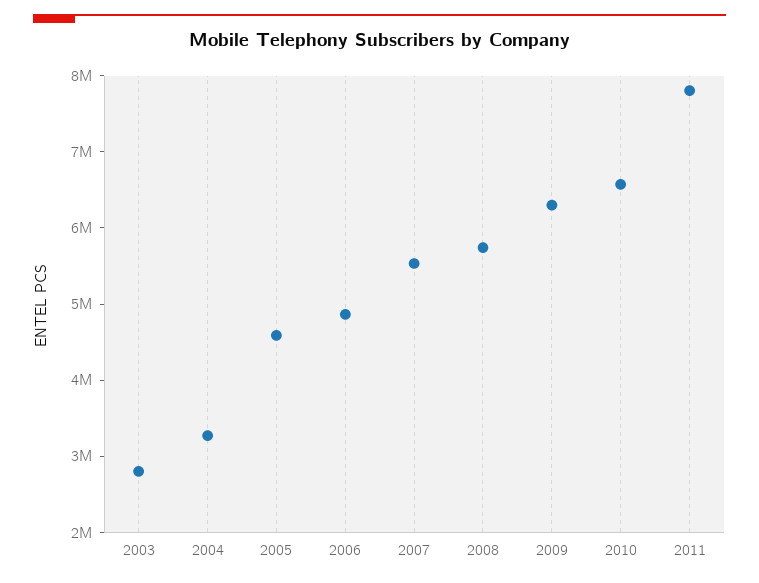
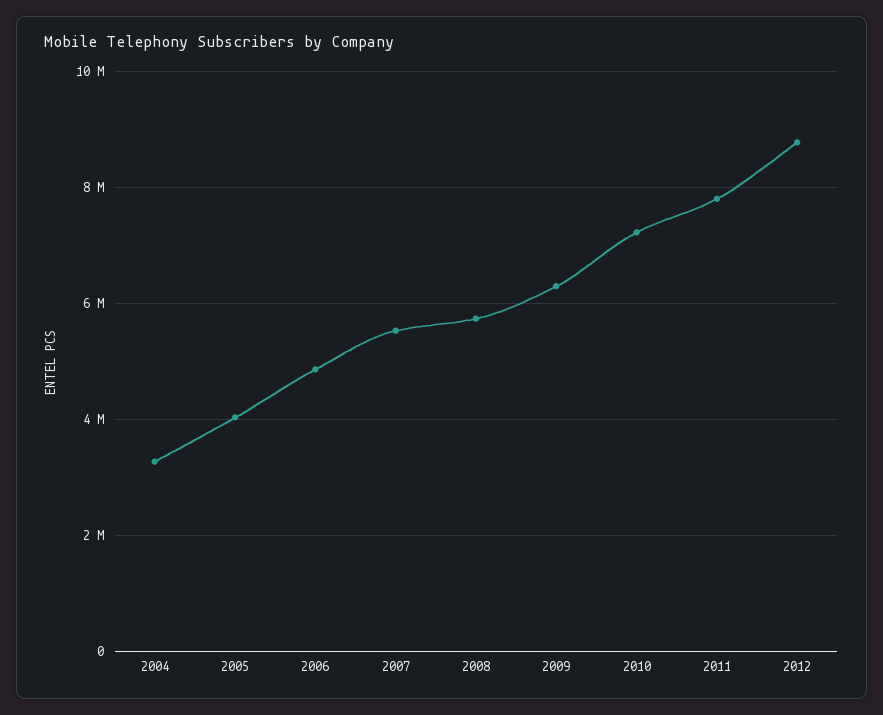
2003: 2800000 -> none
2005: 4600000 -> 4000000
2010: 6600000 -> 7200000
2012: none -> 8800000

